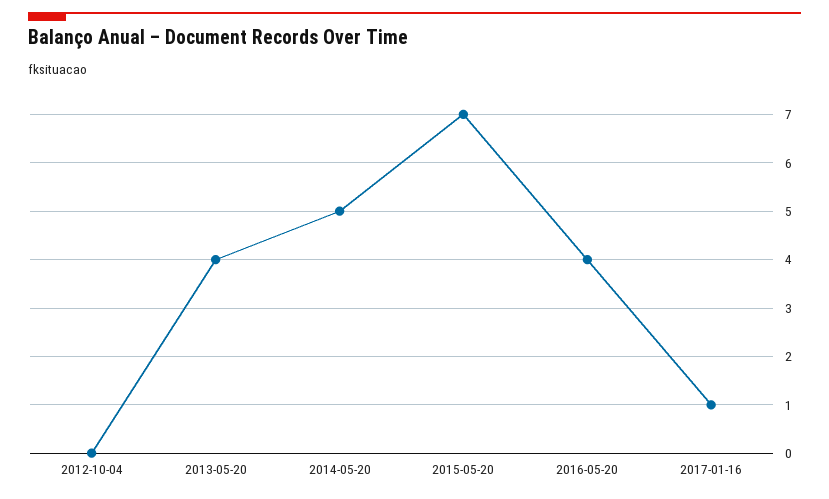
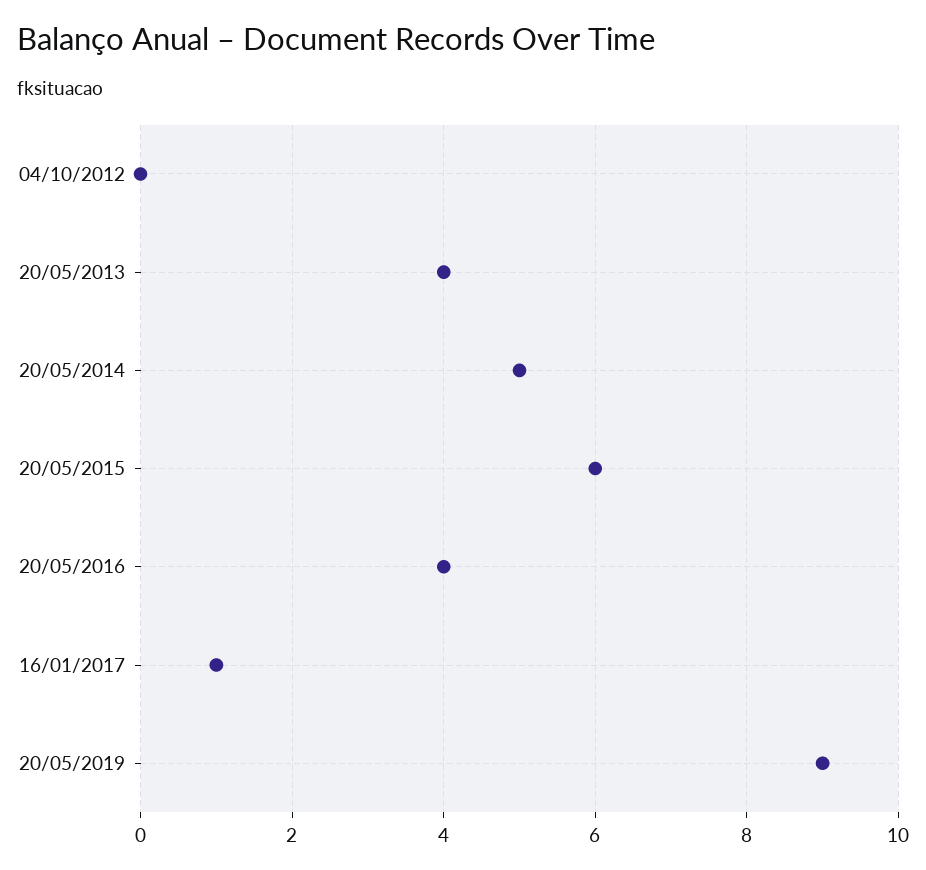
2015-05-20: 7 -> 6
20/05/2019: none -> 9

